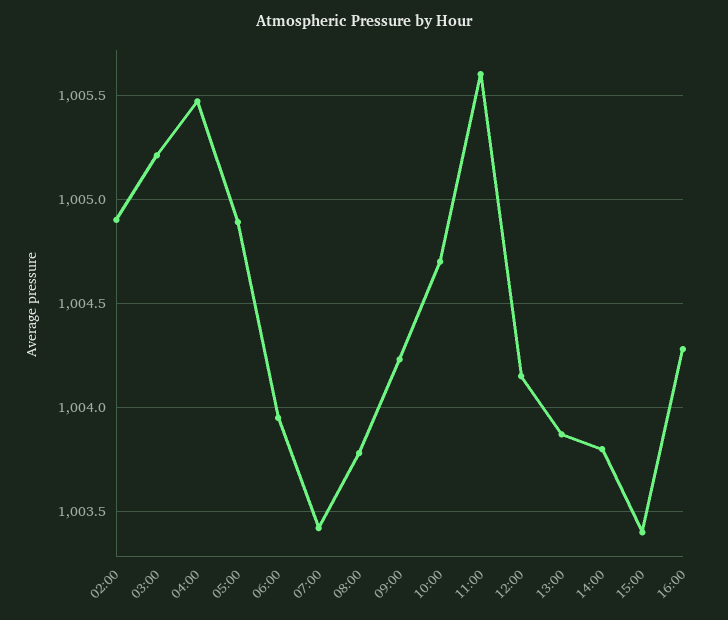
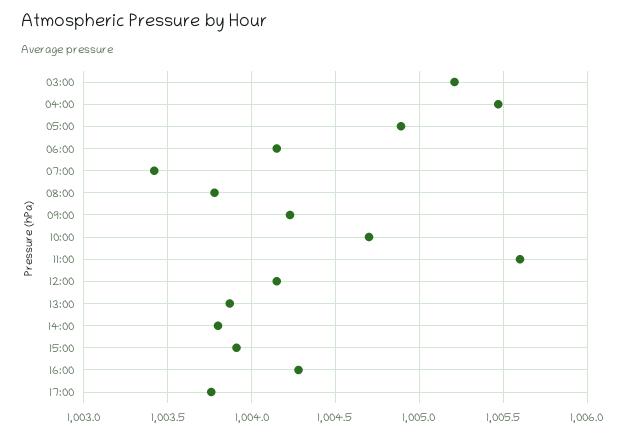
02:00: 1004.9 -> none
06:00: 1003.95 -> 1004.15
15:00: 1003.4 -> 1003.9
17:00: none -> 1003.75

